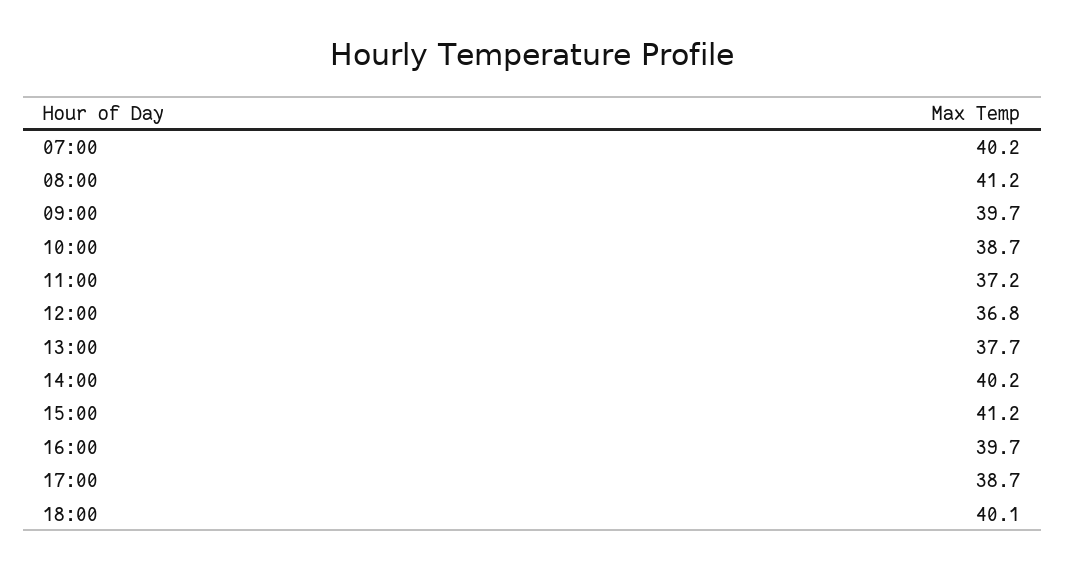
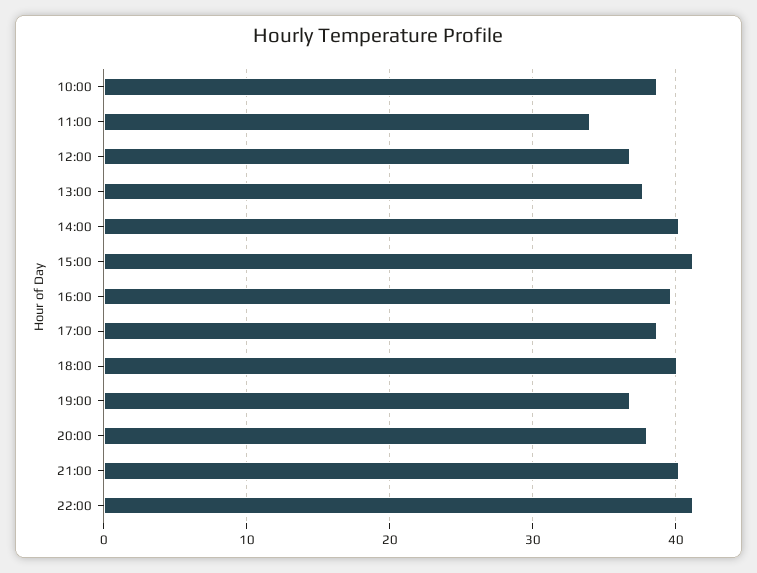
07:00: 40.2 -> none
08:00: 41.2 -> none
09:00: 39.7 -> none
11:00: 37.2 -> 34
19:00: none -> 37
20:00: none -> 38
21:00: none -> 40
22:00: none -> 41

